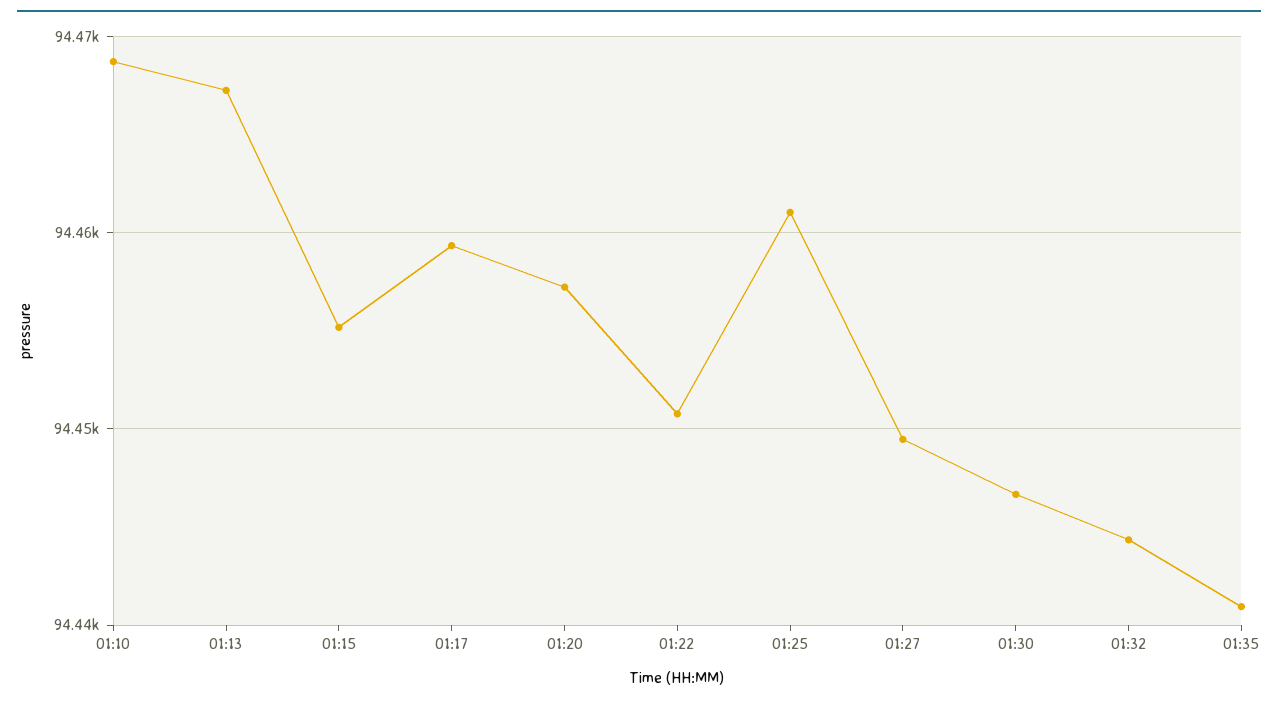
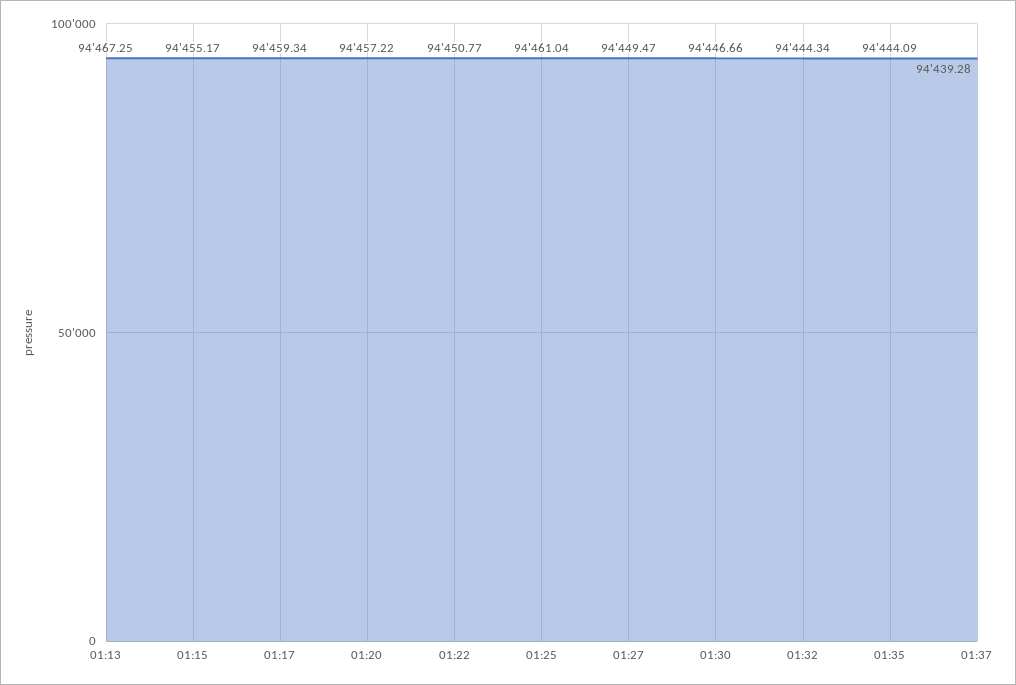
01:10: 94469 -> none
01:35: 94441 -> 94444.09
01:37: none -> 94439.28

